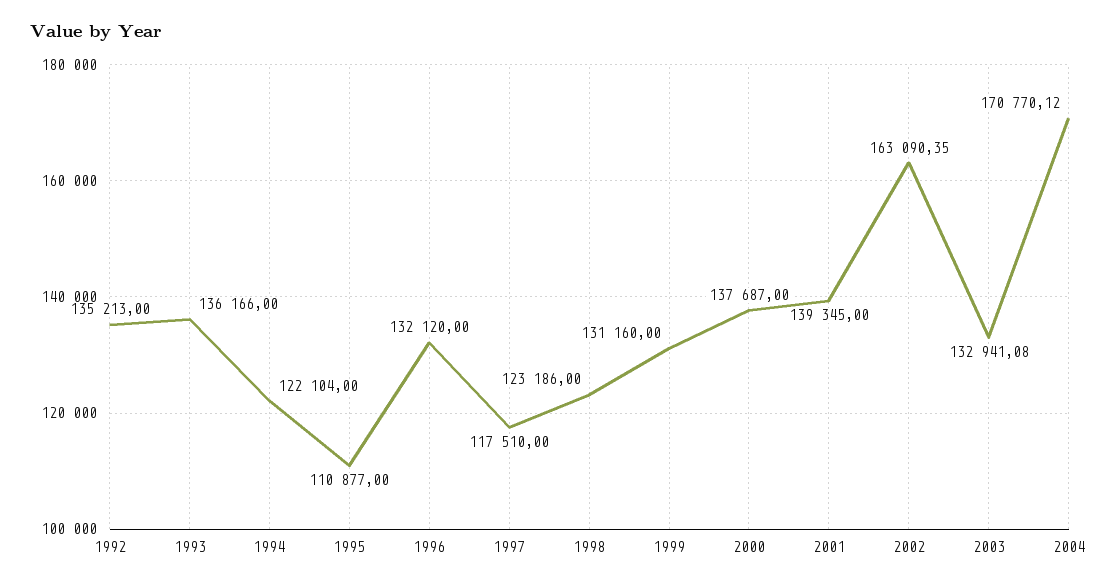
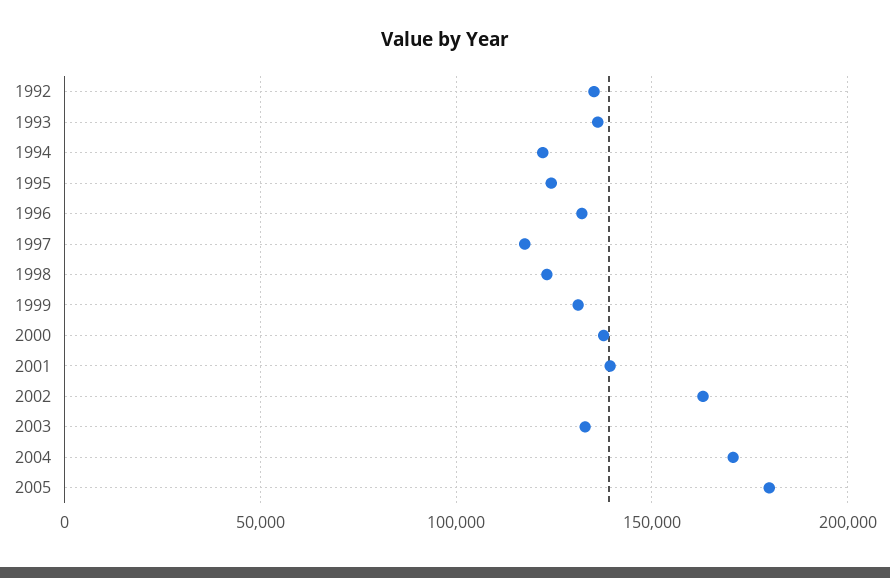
1995: 110877 -> 125000
2005: none -> 180000

